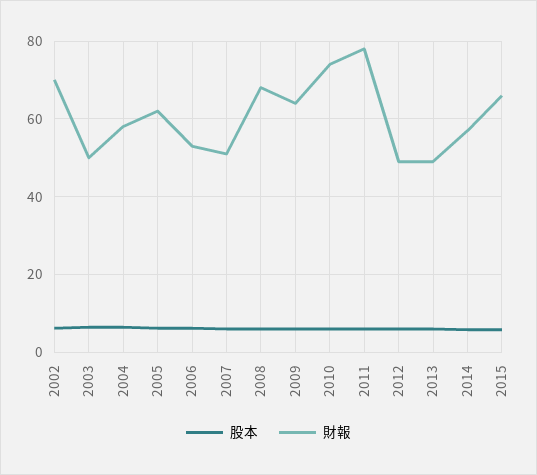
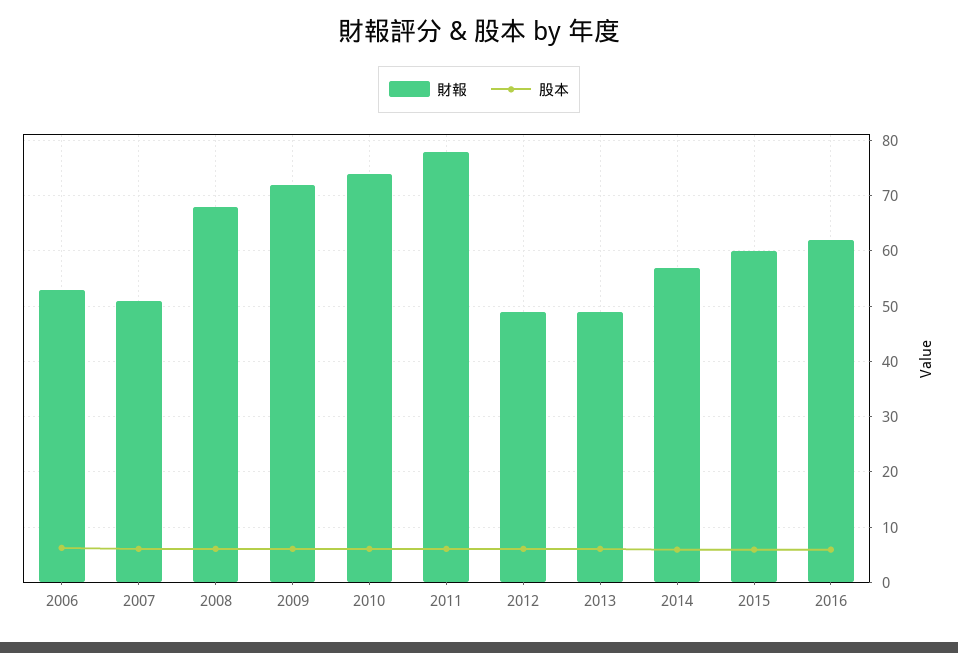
股本, 2002: 6 -> none
財報, 2002: 70 -> none
股本, 2003: 6 -> none
財報, 2003: 50 -> none
股本, 2004: 6 -> none
財報, 2004: 58 -> none
股本, 2005: 6 -> none
財報, 2005: 62 -> none
財報, 2009: 64 -> 72
財報, 2015: 66 -> 60
財報, 2016: none -> 62
股本, 2016: none -> 6

